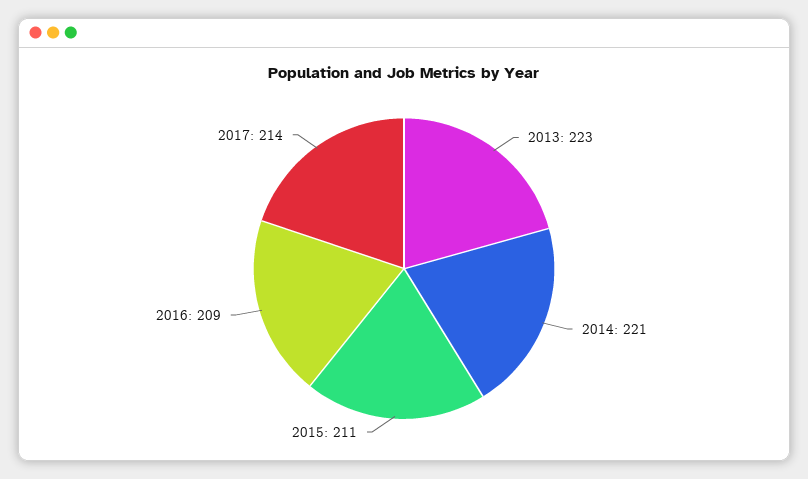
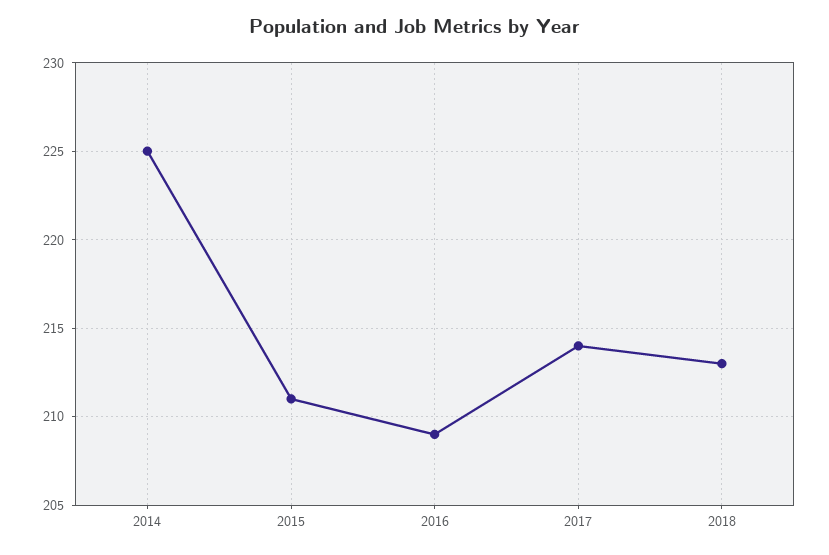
2013: 223 -> none
2014: 221 -> 225
2018: none -> 213

